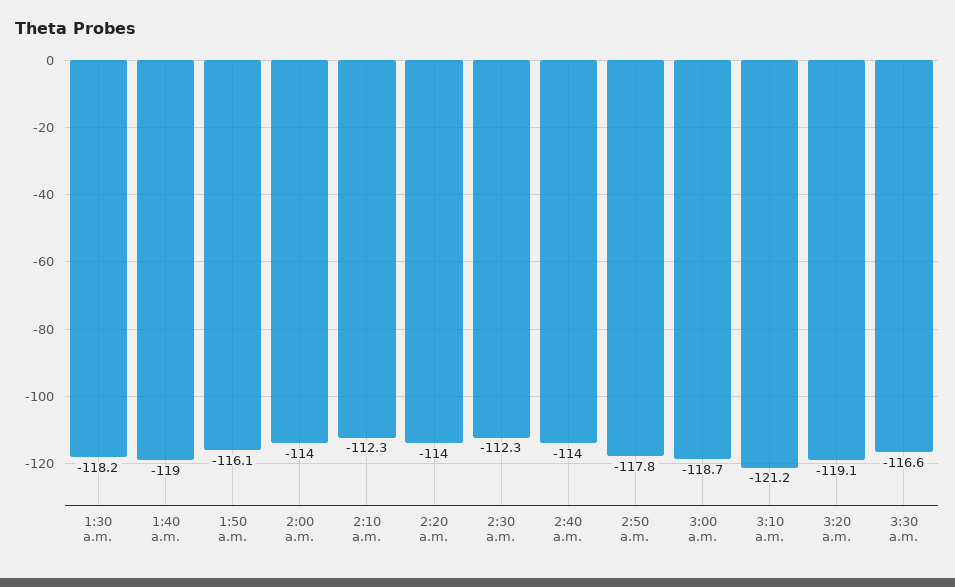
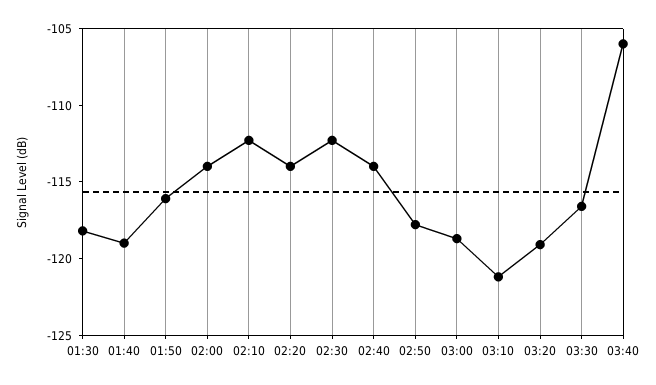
03:40: none -> -106

